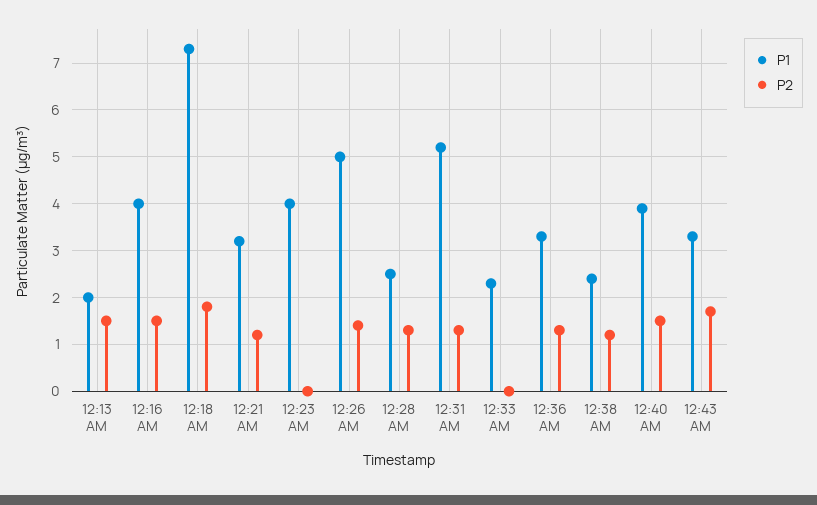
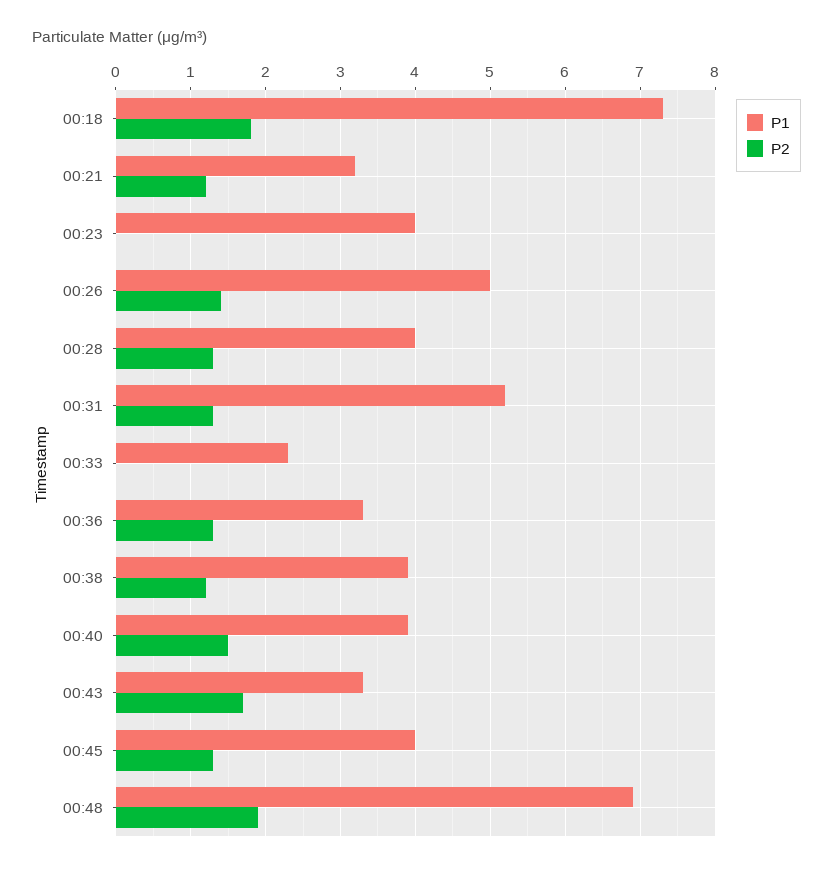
P1, 12:13 AM: 2 -> none
P2, 12:13 AM: 1.5 -> none
P1, 12:16 AM: 4 -> none
P2, 12:16 AM: 1.5 -> none
P1, 12:28 AM: 2.5 -> 4
P1, 12:38 AM: 2.5 -> 3.9
P1, 00:45: none -> 4
P2, 00:45: none -> 1.3
P1, 00:48: none -> 6.9
P2, 00:48: none -> 1.9

